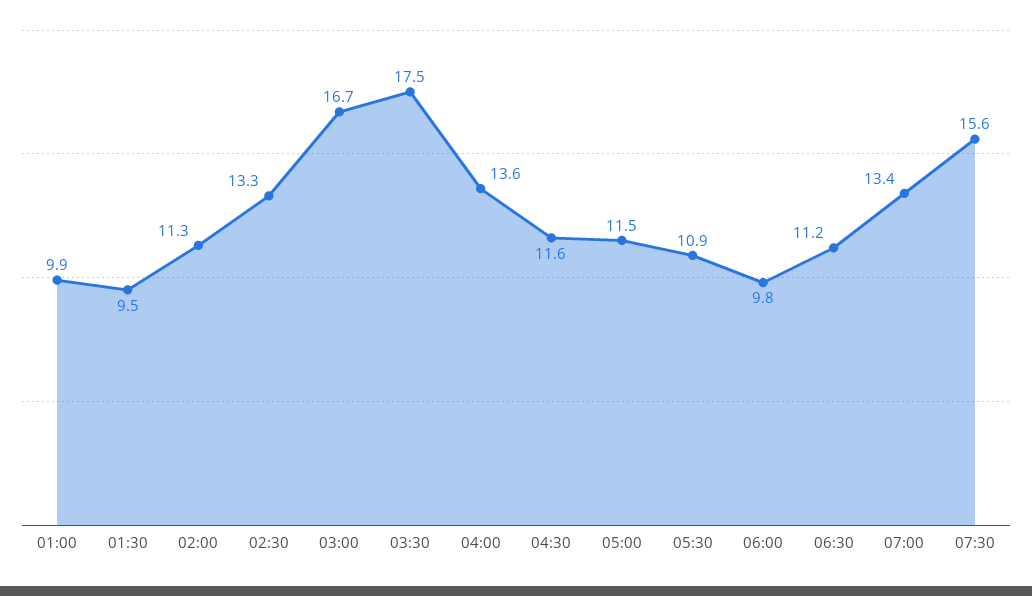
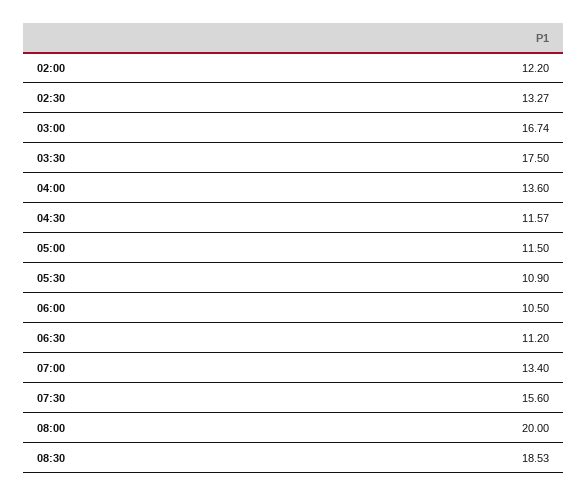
01:00: 9.9 -> none
01:30: 9.5 -> none
02:00: 11.3 -> 12.2
06:00: 9.8 -> 10.5
08:00: none -> 20
08:30: none -> 18.53

